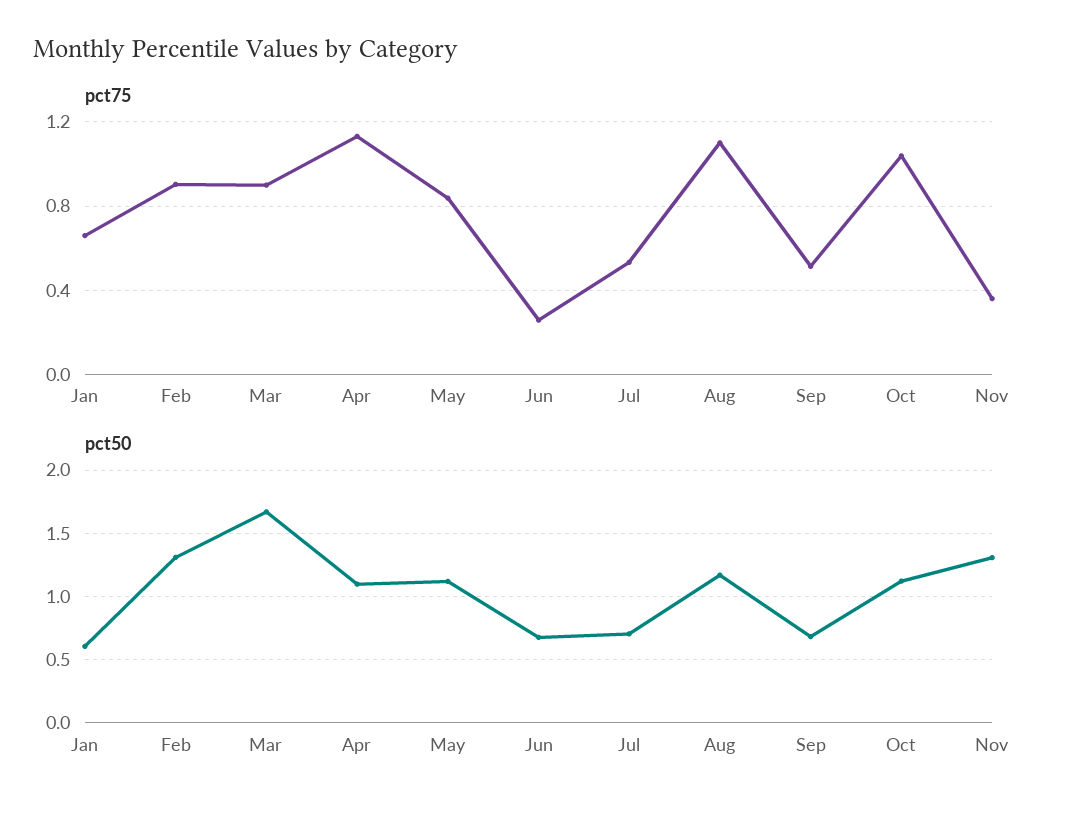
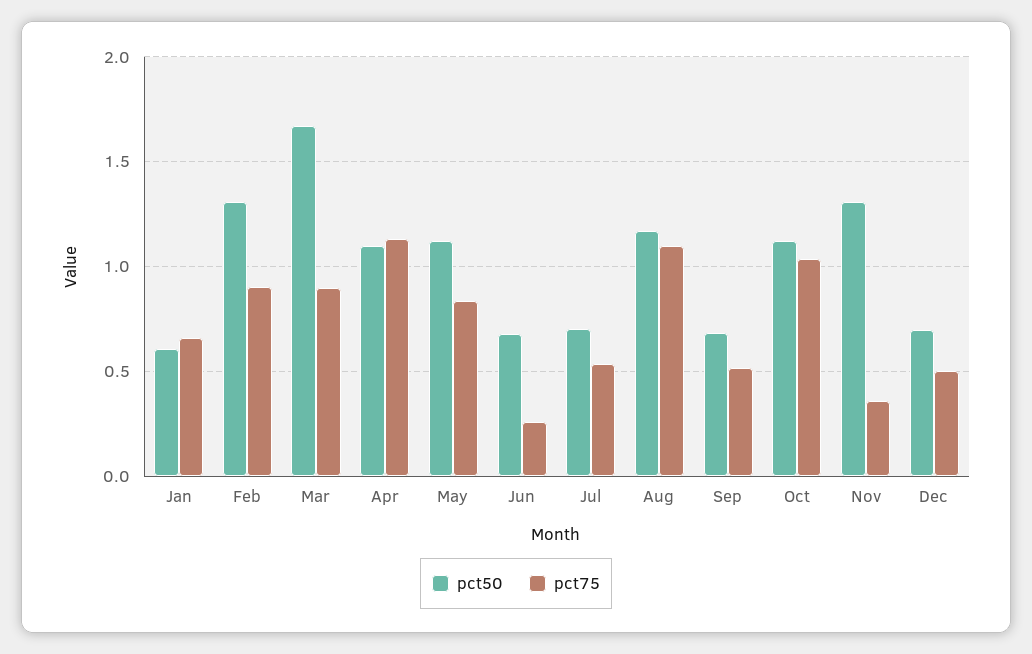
pct50, Dec: none -> 0.7
pct75, Dec: none -> 0.5

